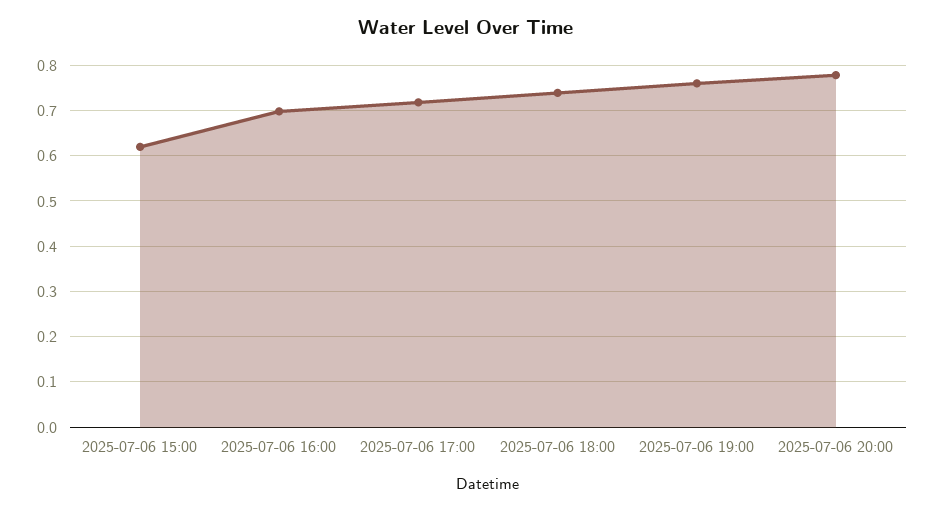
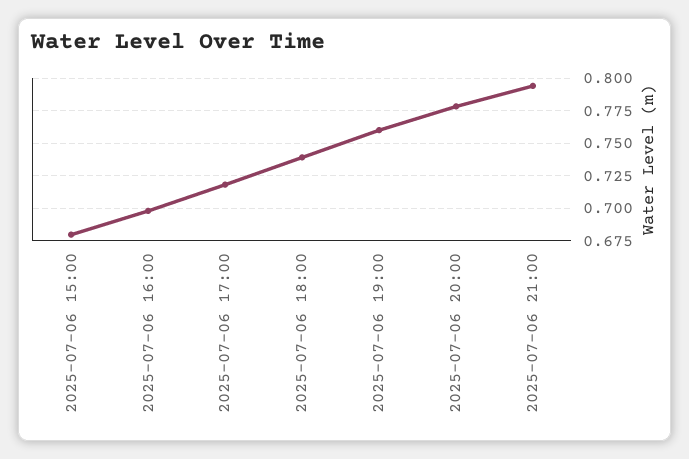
2025-07-06 15:00: 0.62 -> 0.68
2025-07-06 21:00: none -> 0.795

